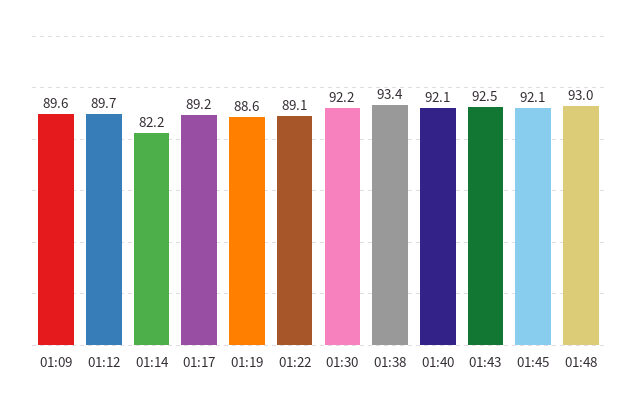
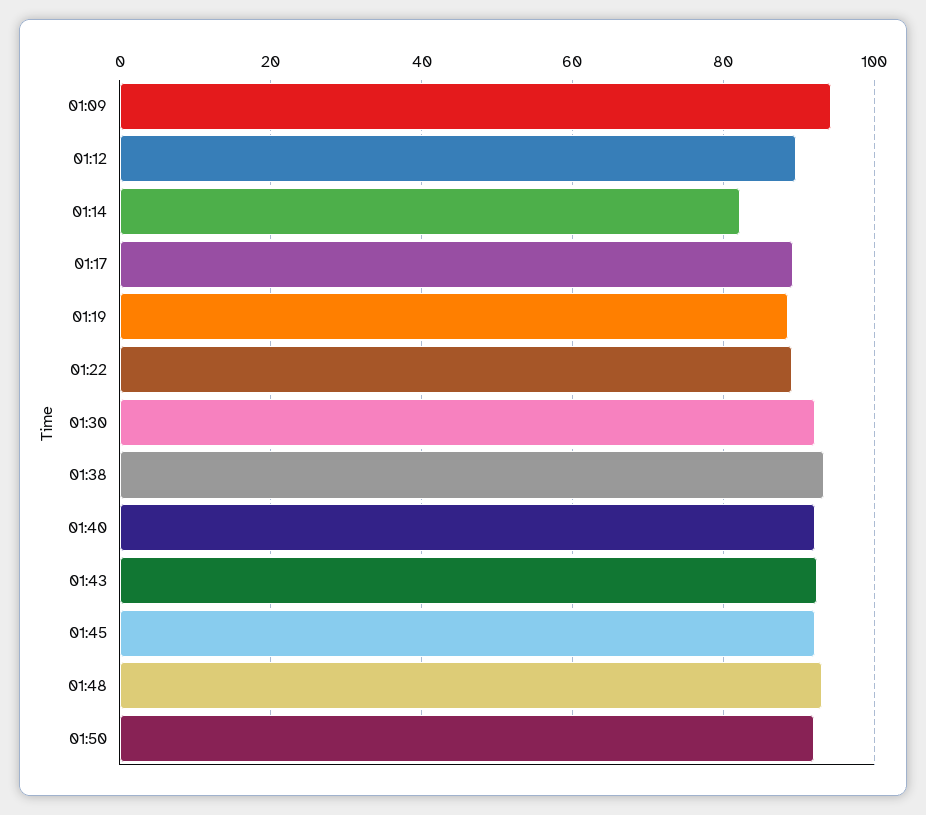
01:09: 89.6 -> 94
01:50: none -> 92

